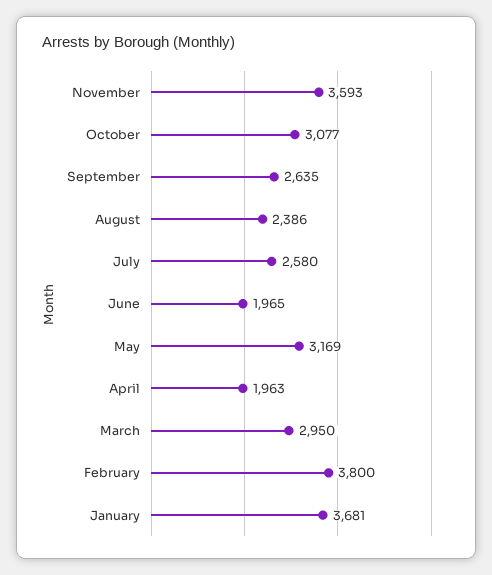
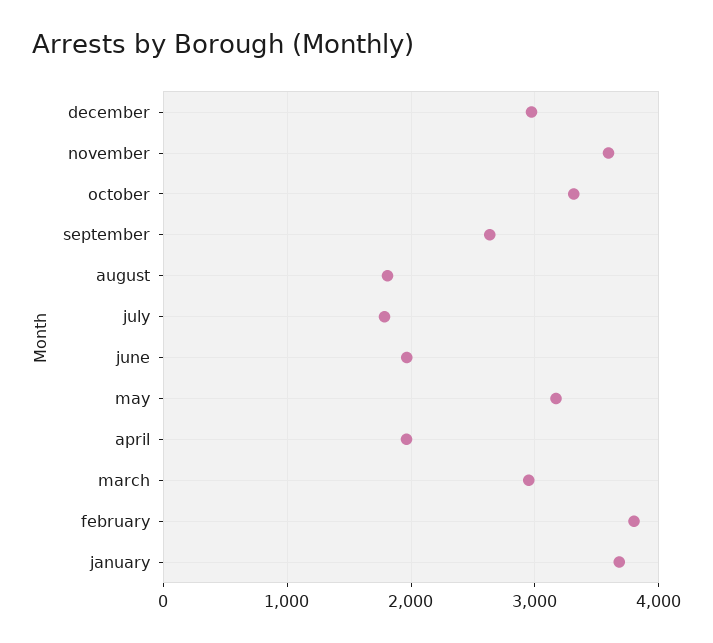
October: 3077 -> 3300
August: 2386 -> 1800
July: 2580 -> 1800
december: none -> 3000

